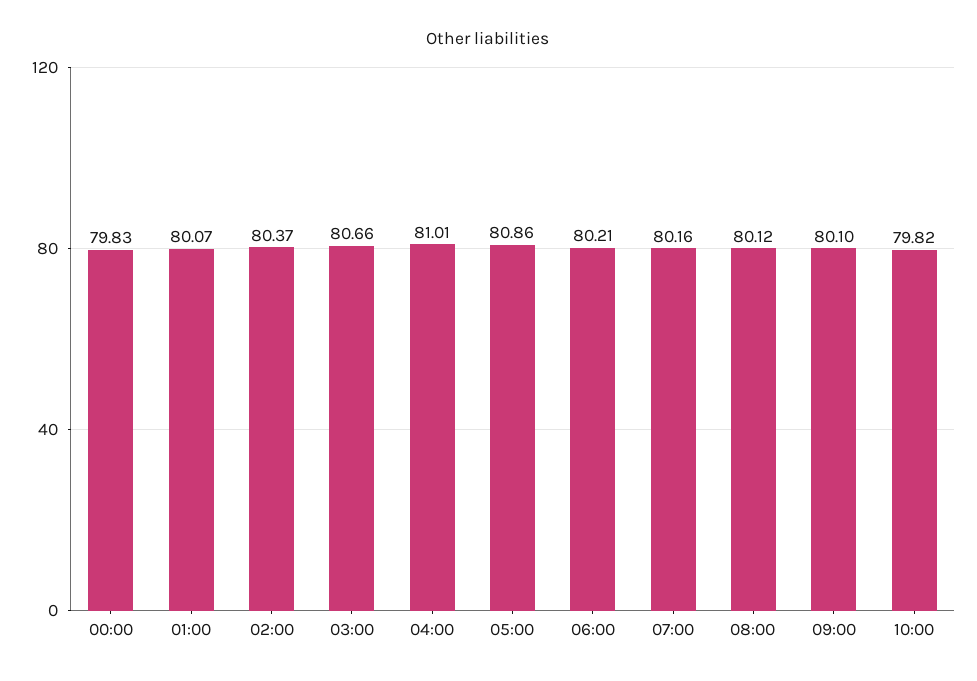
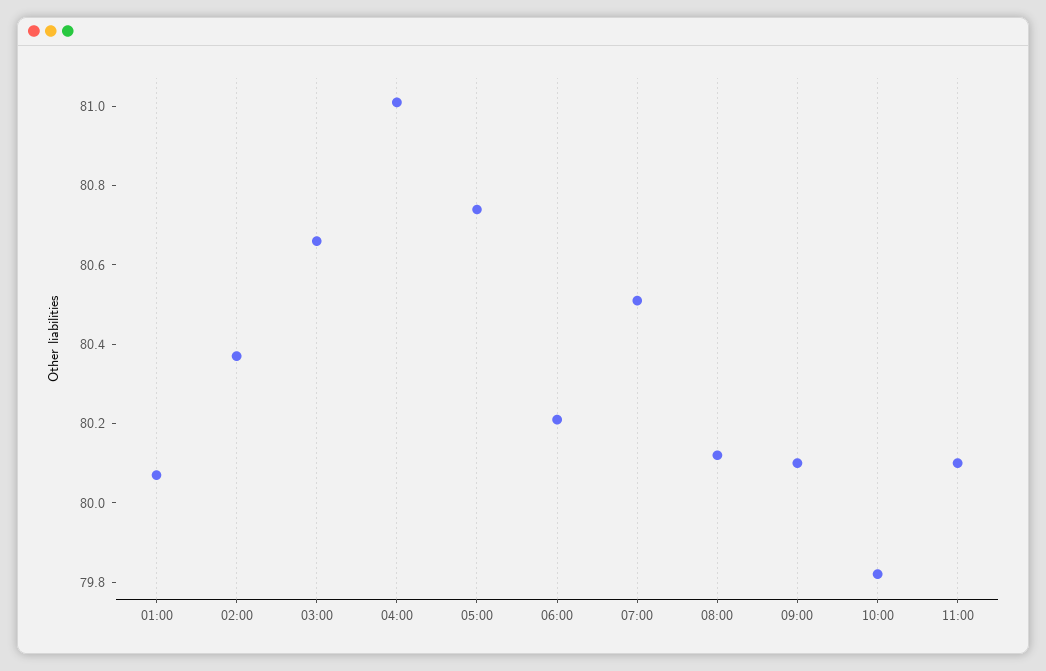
00:00: 79.83 -> none
05:00: 80.86 -> 80.75
07:00: 80.16 -> 80.5
11:00: none -> 80.1

